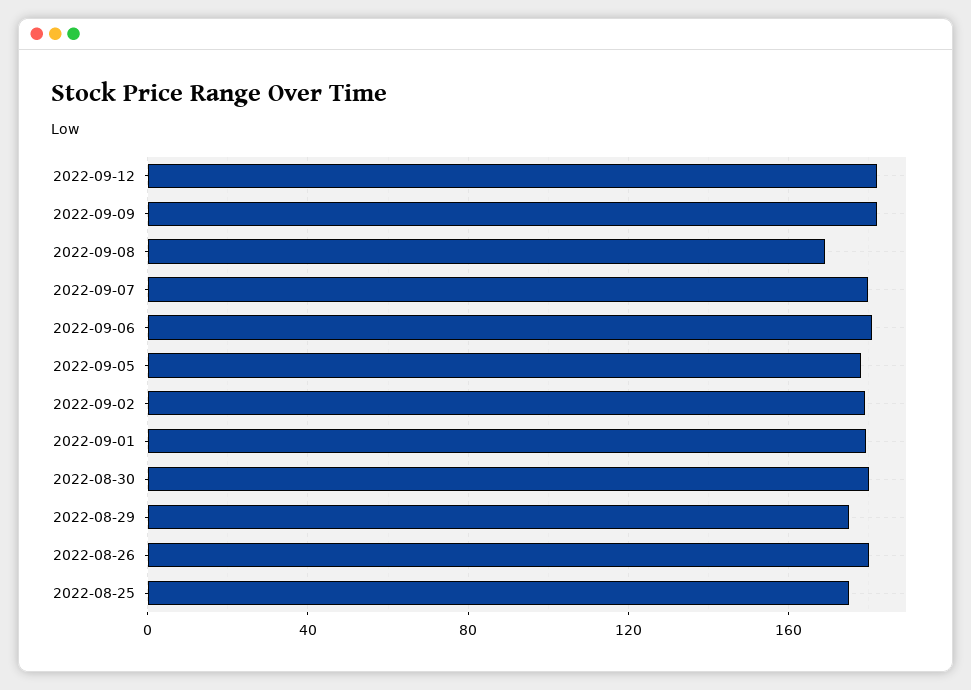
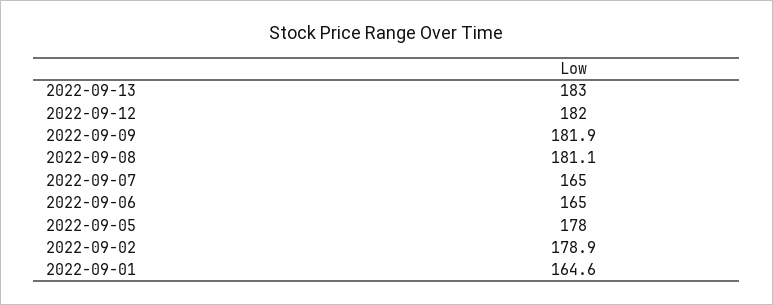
2022-09-08: 170 -> 181.1
2022-09-07: 180 -> 165
2022-09-06: 180 -> 165
2022-09-01: 180 -> 164.6
2022-08-30: 180 -> none
2022-08-29: 175 -> none
2022-08-26: 180 -> none
2022-08-25: 175 -> none
2022-09-13: none -> 183

